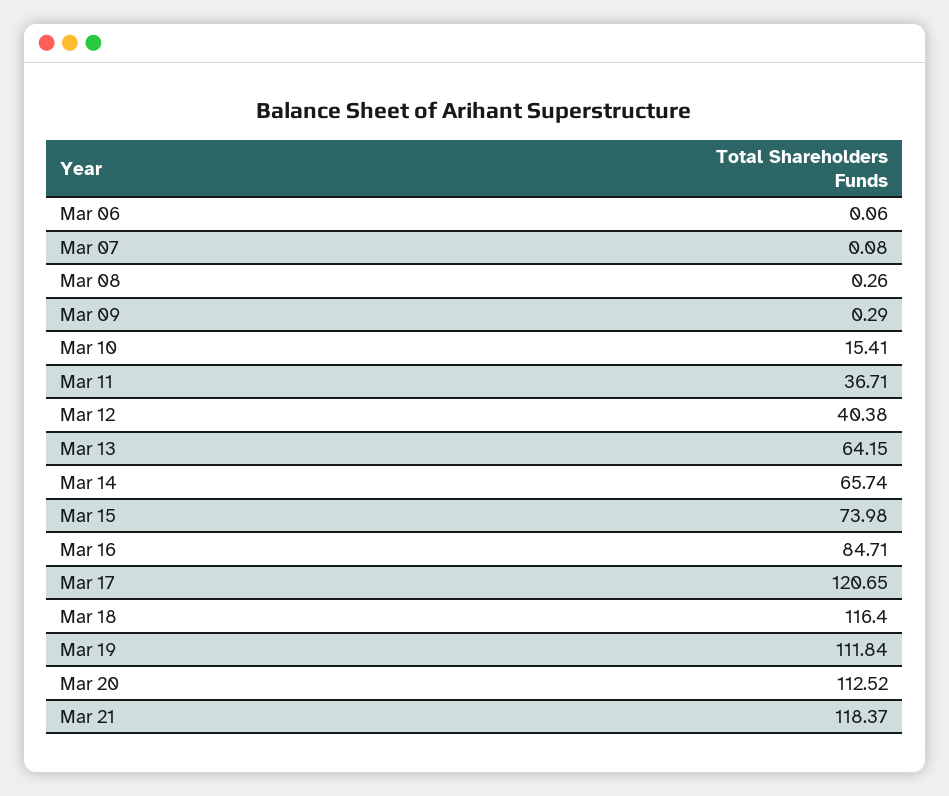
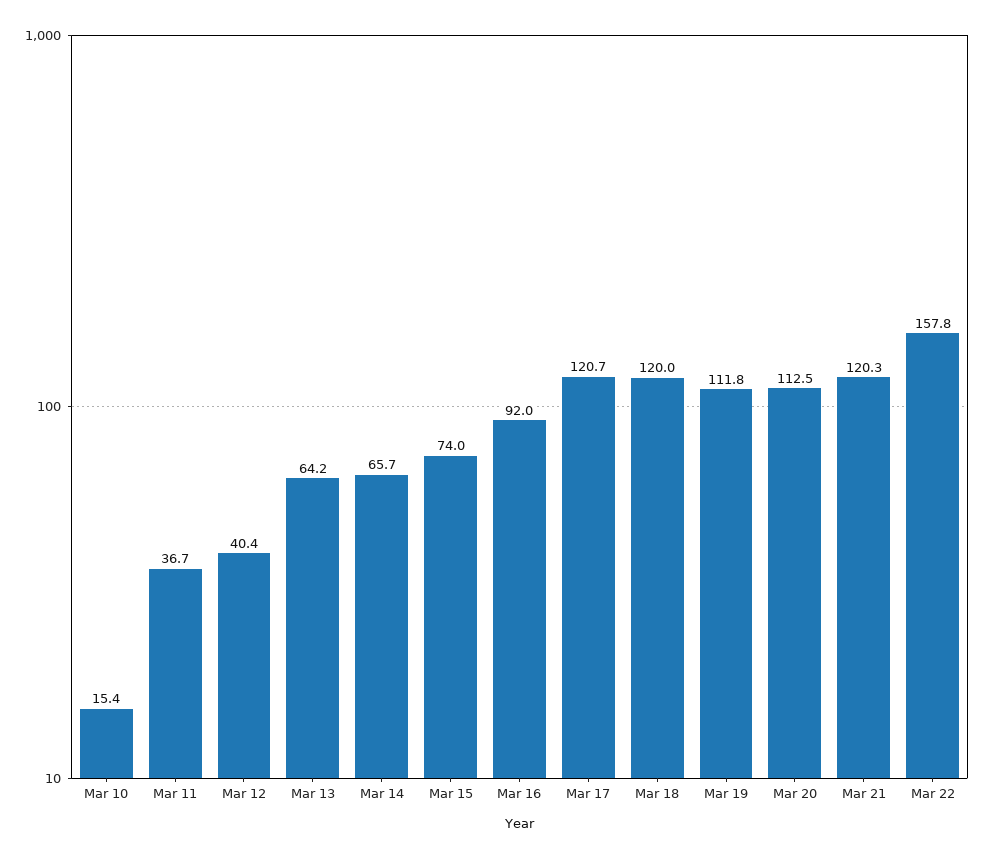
Mar 06: 0.06 -> none
Mar 07: 0.08 -> none
Mar 08: 0.26 -> none
Mar 09: 0.29 -> none
Mar 16: 84.71 -> 92
Mar 18: 116.4 -> 120
Mar 21: 118.37 -> 120.3
Mar 22: none -> 157.8

